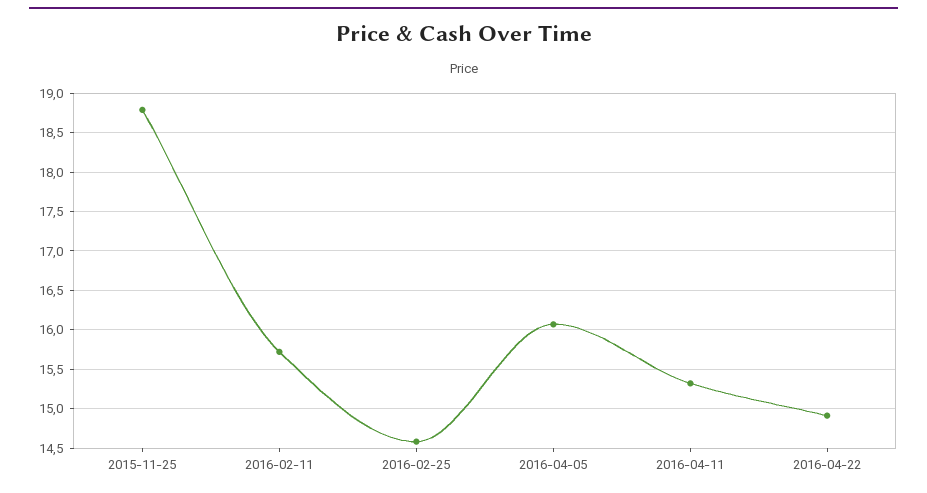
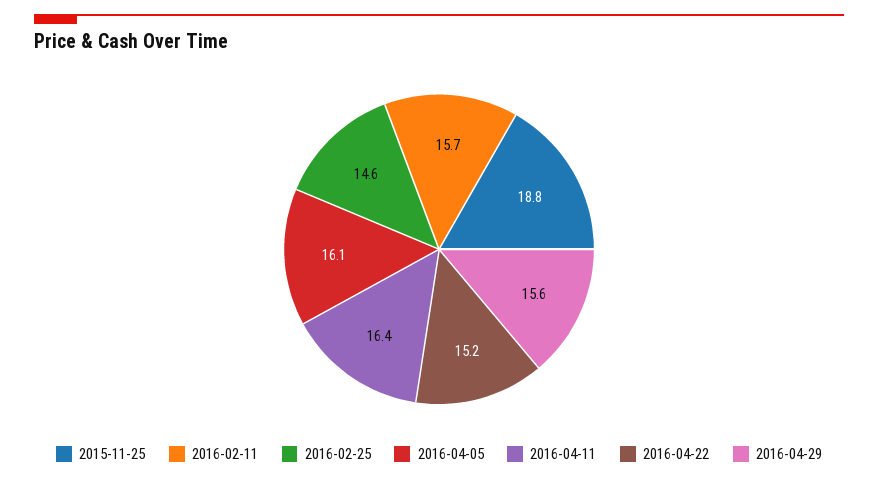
2016-04-11: 15.3 -> 16.4
2016-04-22: 14.9 -> 15.2
2016-04-29: none -> 15.6

